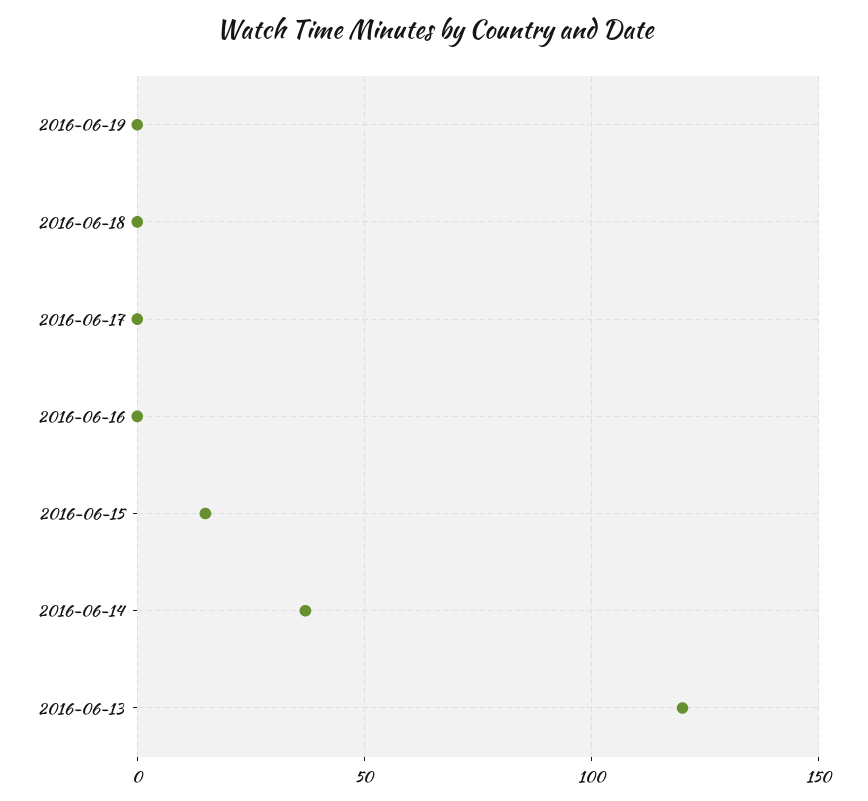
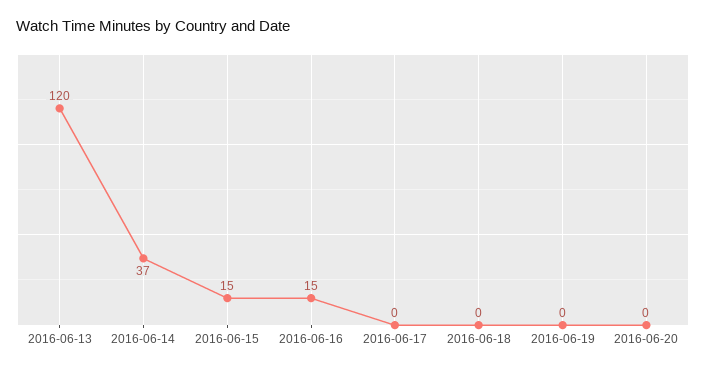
2016-06-16: 0 -> 15
2016-06-20: none -> 0

